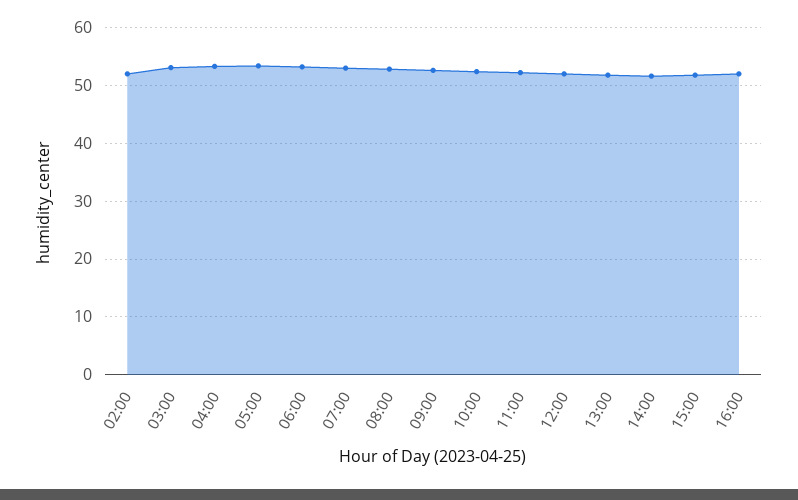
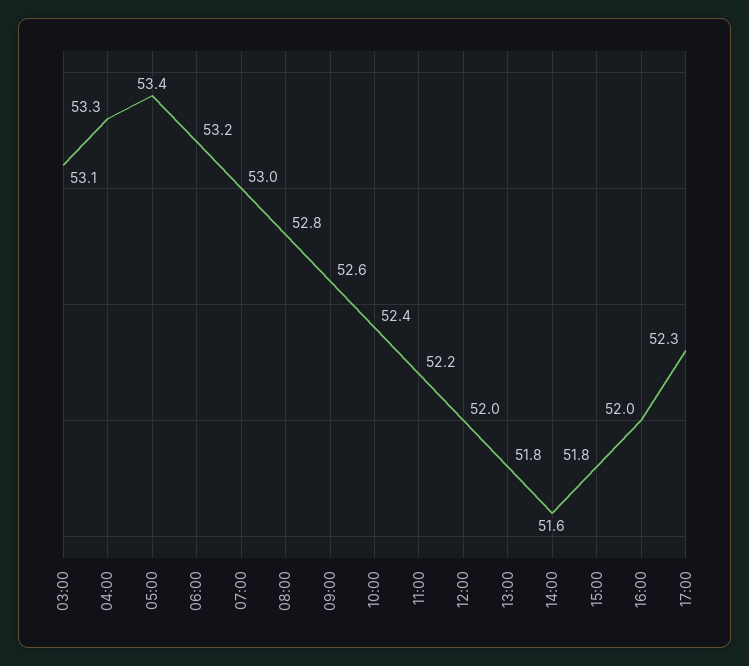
02:00: 52 -> none
17:00: none -> 52.3

